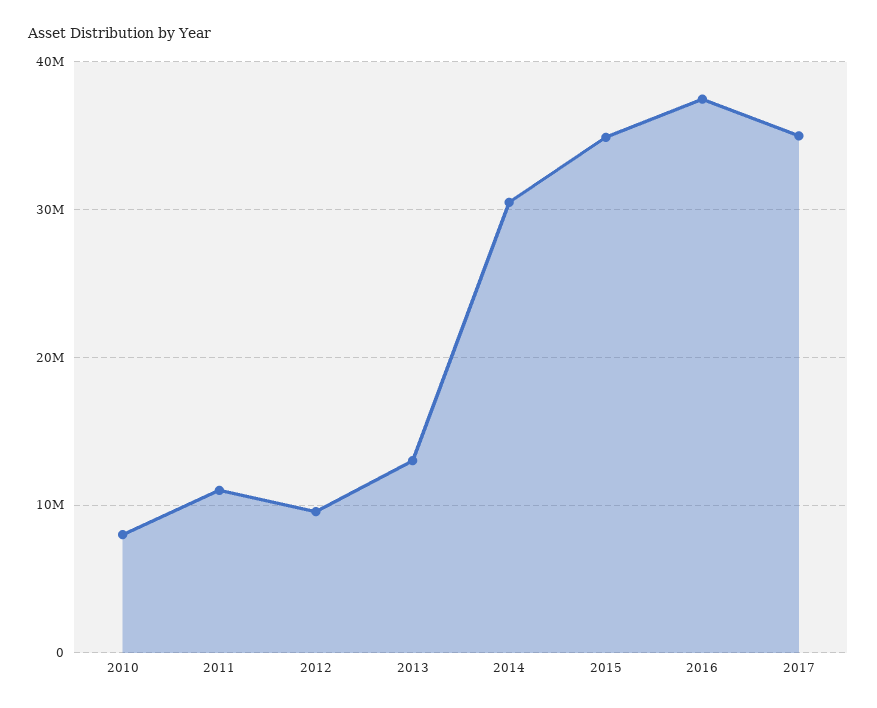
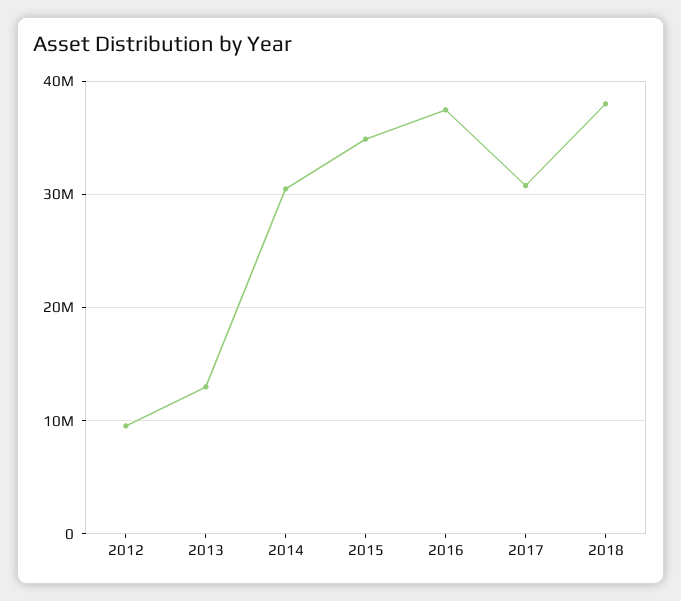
2010: 8000000 -> none
2011: 11000000 -> none
2017: 35000000 -> 31000000
2018: none -> 38000000

